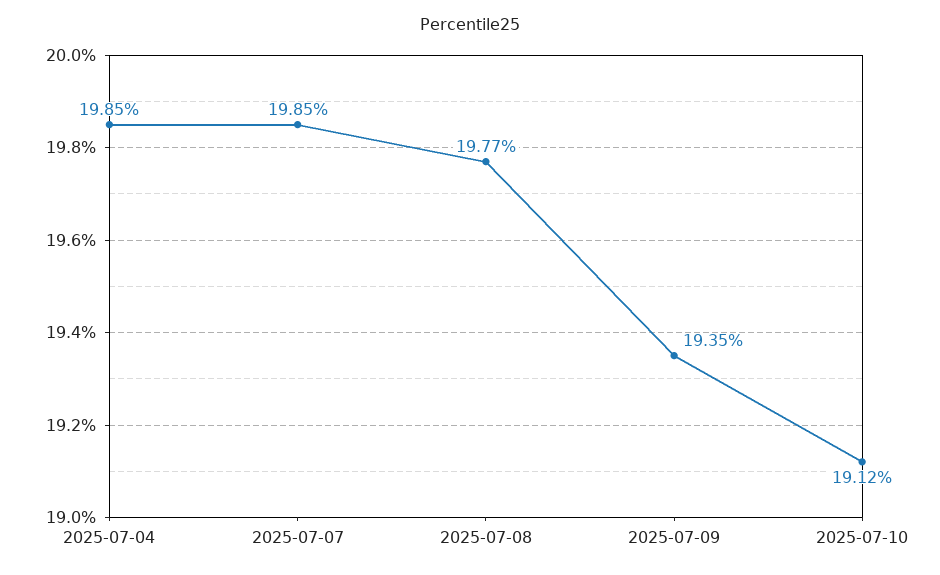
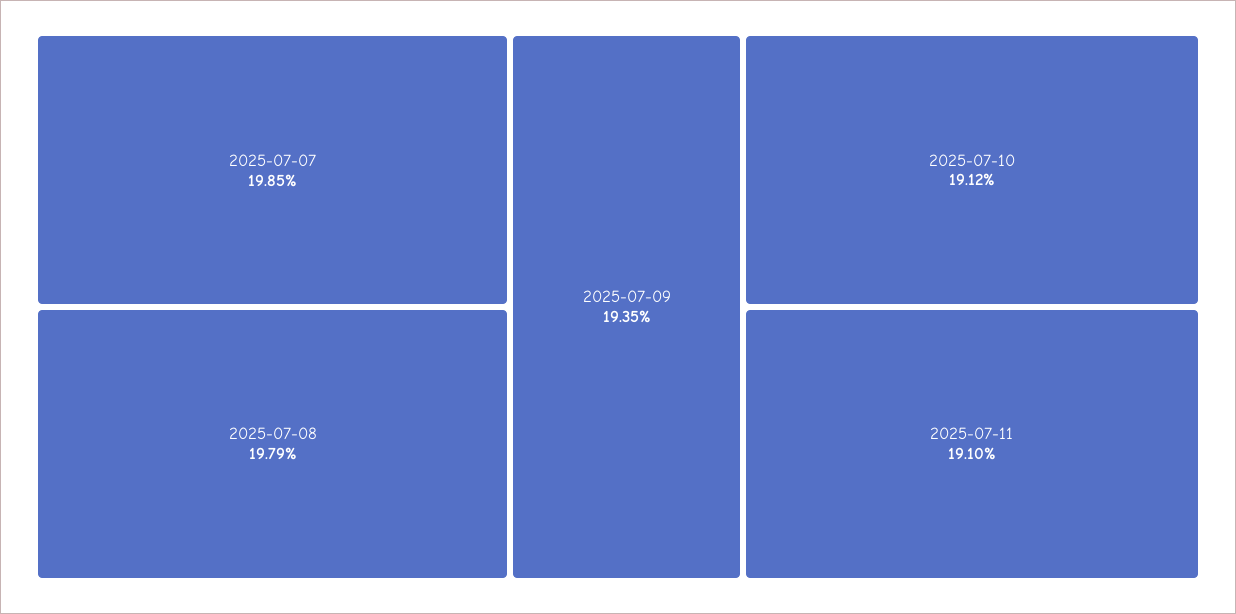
2025-07-04: 19.85 -> none
2025-07-08: 19.77 -> 19.79
2025-07-11: none -> 19.1

